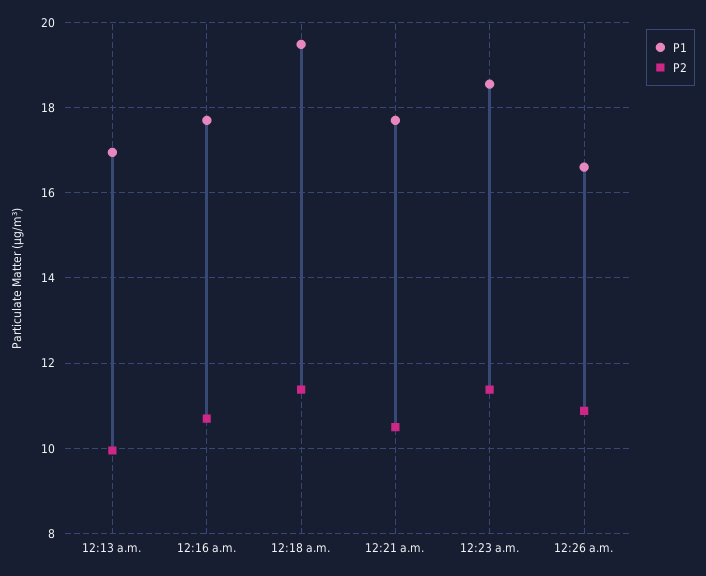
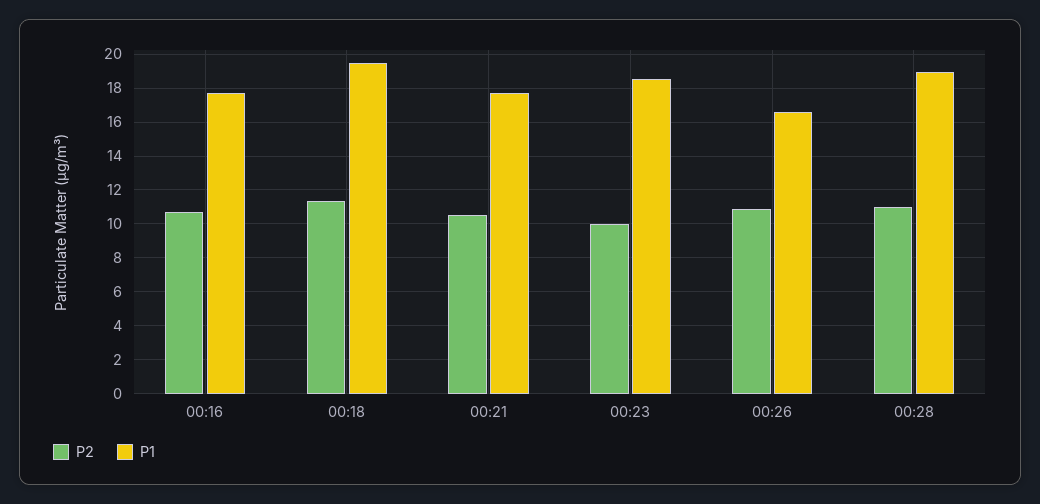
P1, 12:13 a.m.: 17 -> none
P2, 12:13 a.m.: 10 -> none
P2, 12:23 a.m.: 11.4 -> 10
P2, 00:28: none -> 11
P1, 00:28: none -> 19

